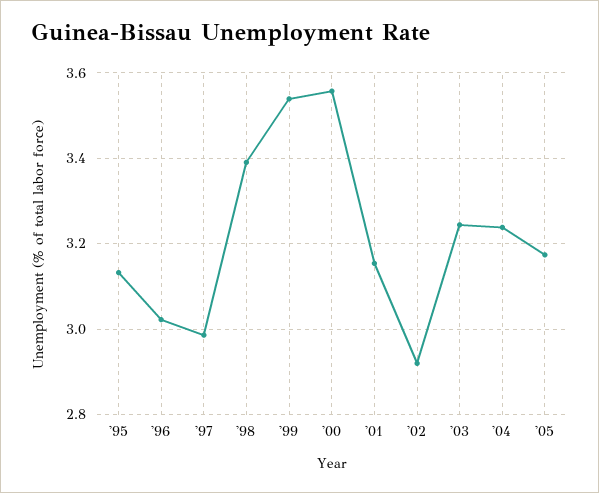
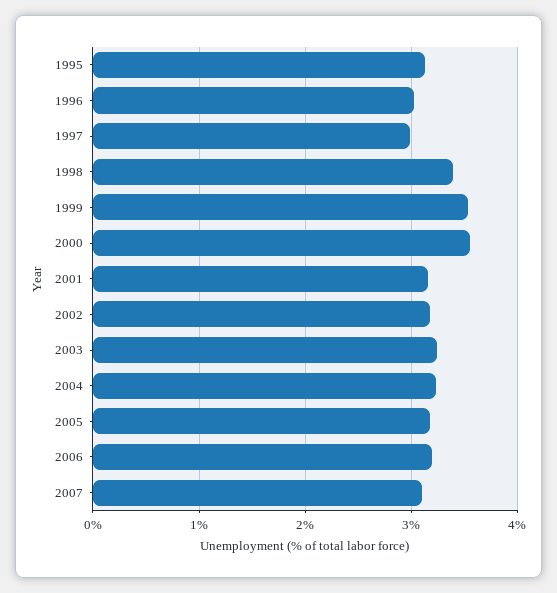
'02: 2.92 -> 3.2
2006: none -> 3.2
2007: none -> 3.1

